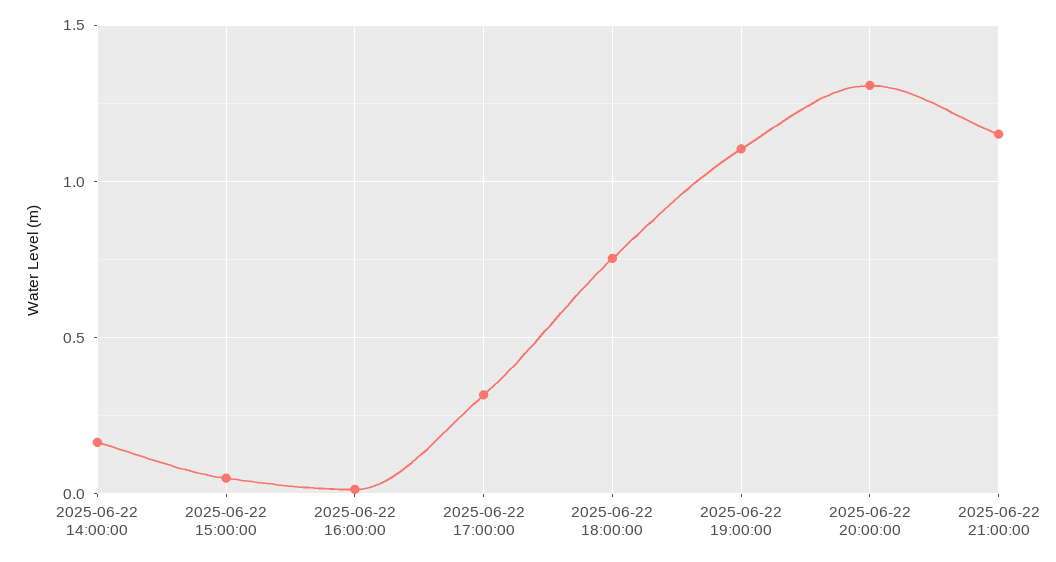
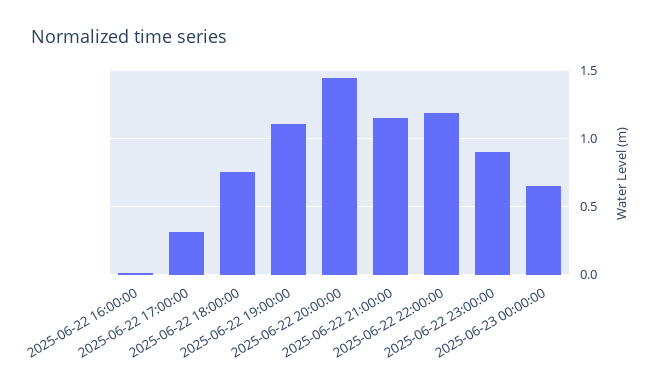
2025-06-22 14:00:00: 0.15 -> none
2025-06-22 15:00:00: 0.05 -> none
2025-06-22 20:00:00: 1.3 -> 1.45
2025-06-22 22:00:00: none -> 1.2
2025-06-22 23:00:00: none -> 0.9
2025-06-23 00:00:00: none -> 0.65

